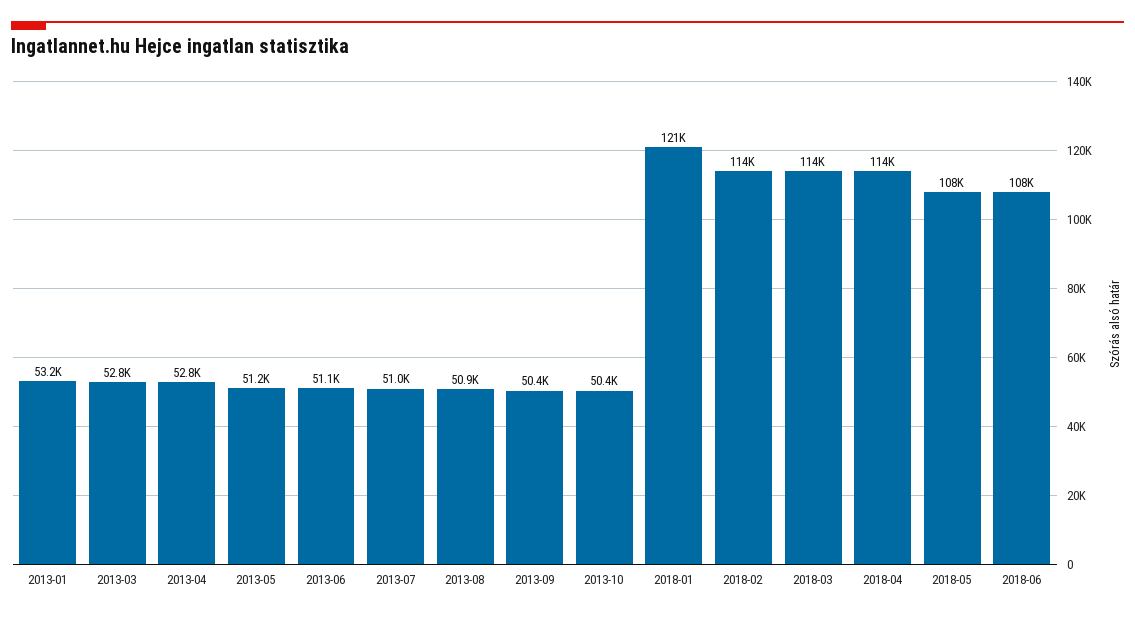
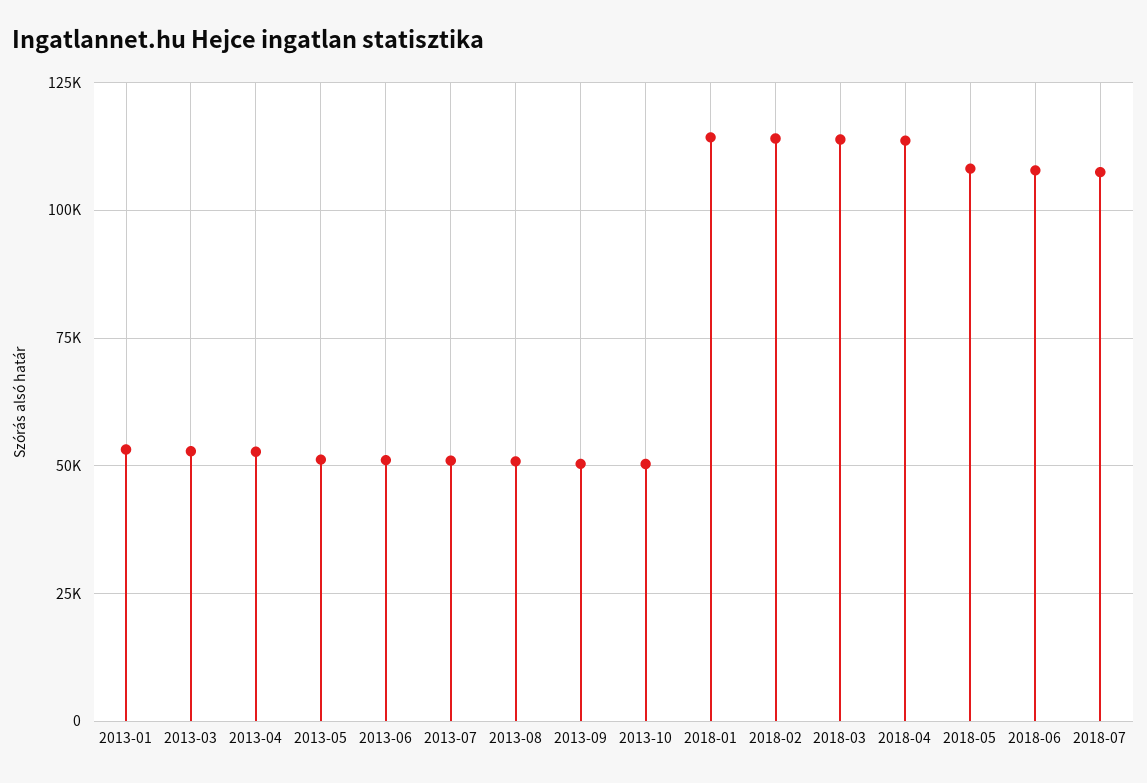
2018-01: 121000 -> 115000
2018-07: none -> 107500

